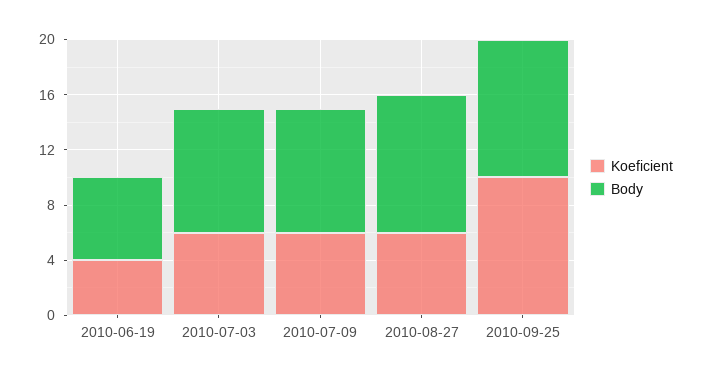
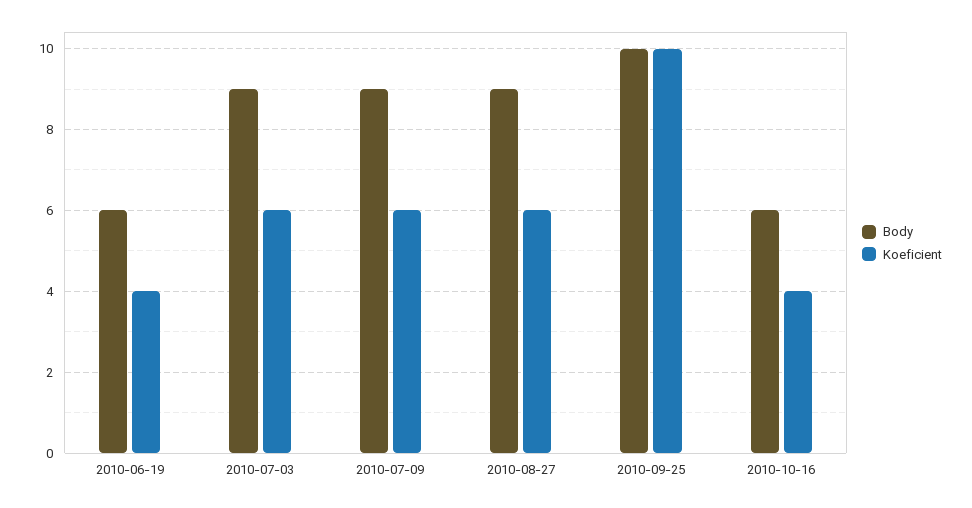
Body, 2010-08-27: 10 -> 9
Body, 2010-10-16: none -> 6
Koeficient, 2010-10-16: none -> 4

